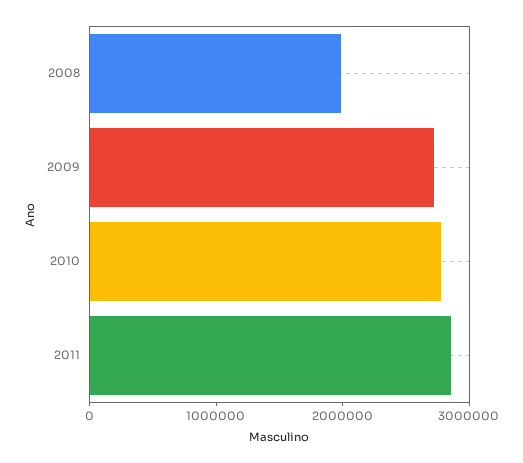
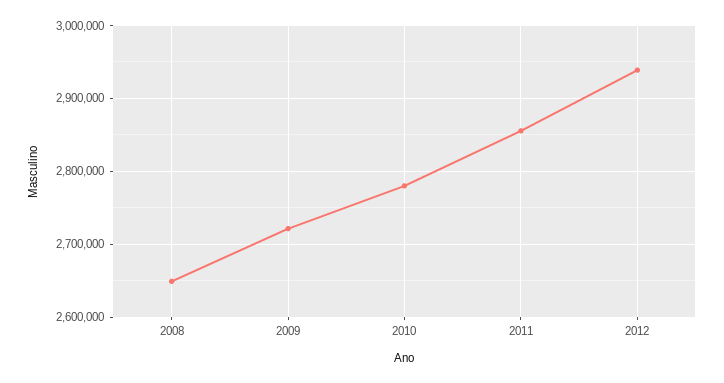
2008: 2000000 -> 2650000
2012: none -> 2940000

